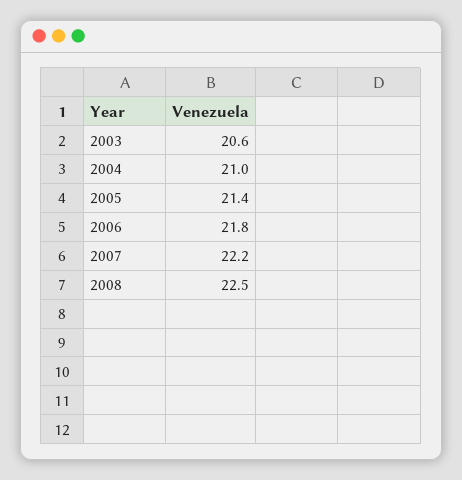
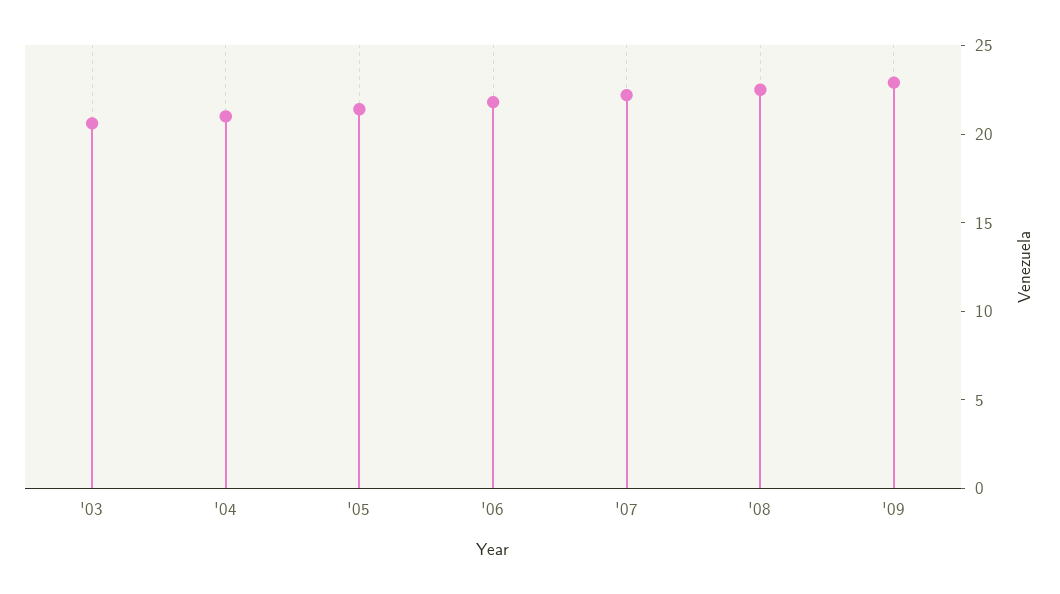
'09: none -> 23

